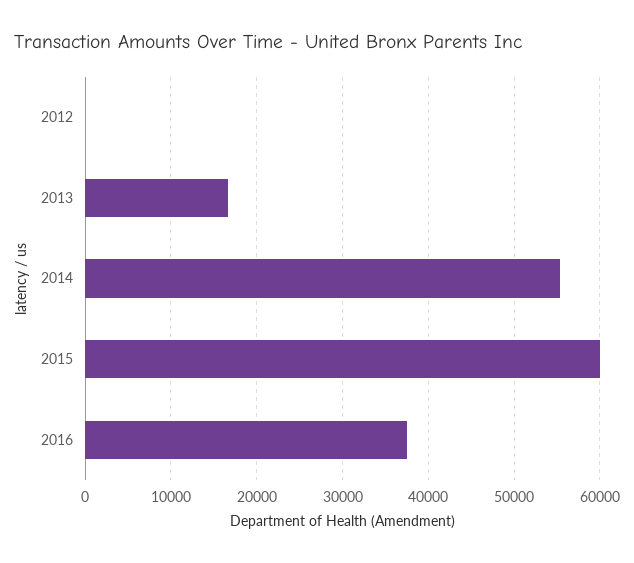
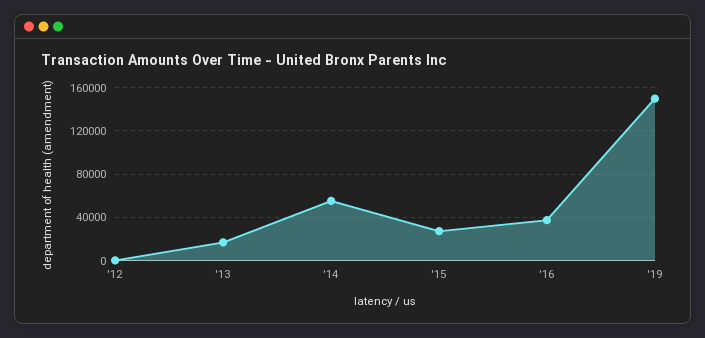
2015: 60000 -> 30000
'19: none -> 150000

